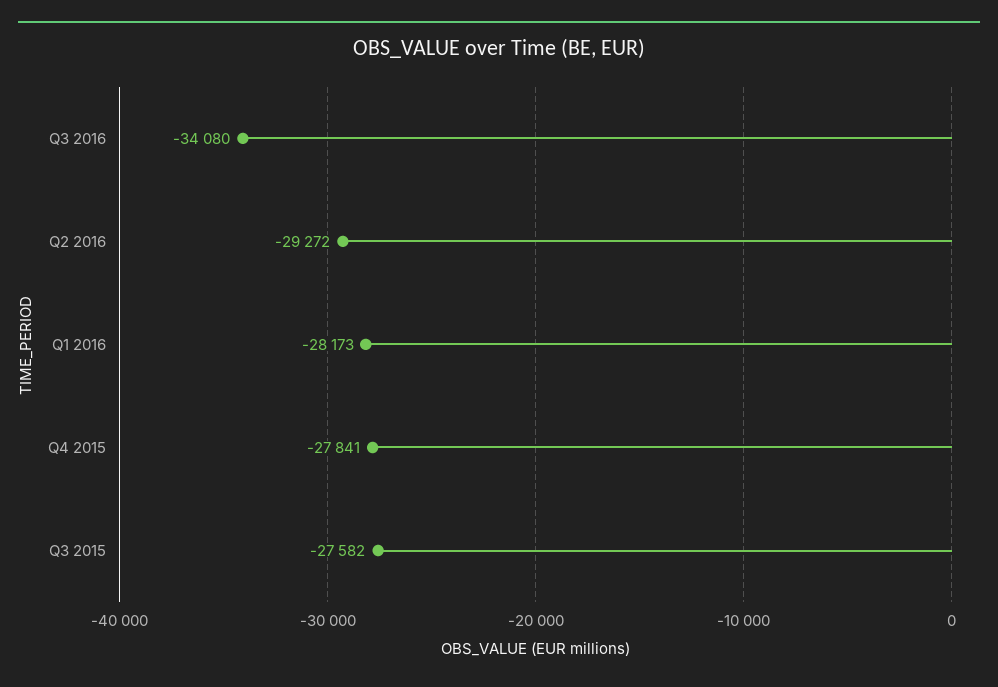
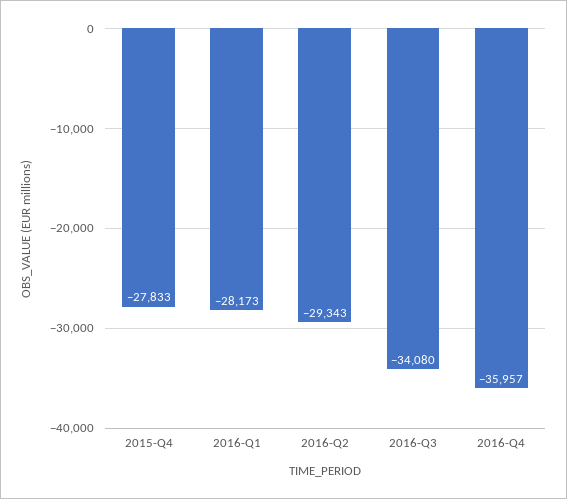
Q2 2016: -29272 -> -29343
Q4 2015: -27841 -> -27833
Q3 2015: -27582 -> none
2016-Q4: none -> -35957

